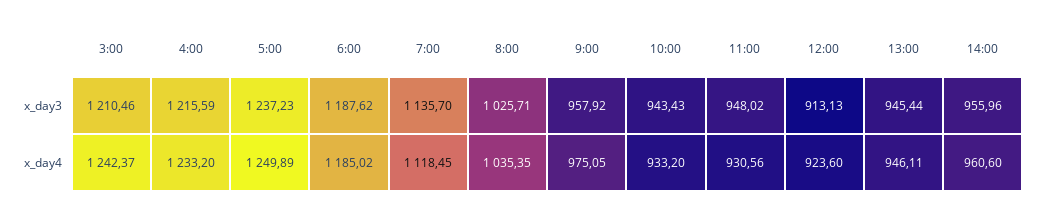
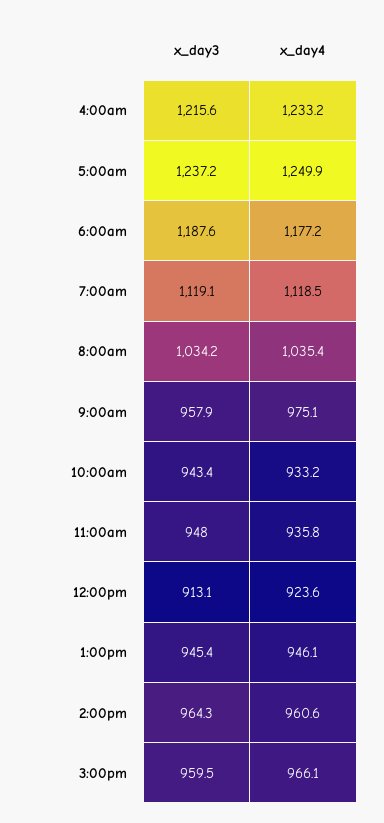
3:00, x_day3: 1210.46 -> none
7:00, x_day3: 1135.7 -> 1119.1
8:00, x_day3: 1025.71 -> 1034.2
14:00, x_day3: 955.96 -> 964.3
3:00, x_day4: 1242.37 -> none
6:00, x_day4: 1185.02 -> 1177.2
11:00, x_day4: 930.56 -> 935.8
3:00pm, x_day3: none -> 959.5
3:00pm, x_day4: none -> 966.1

